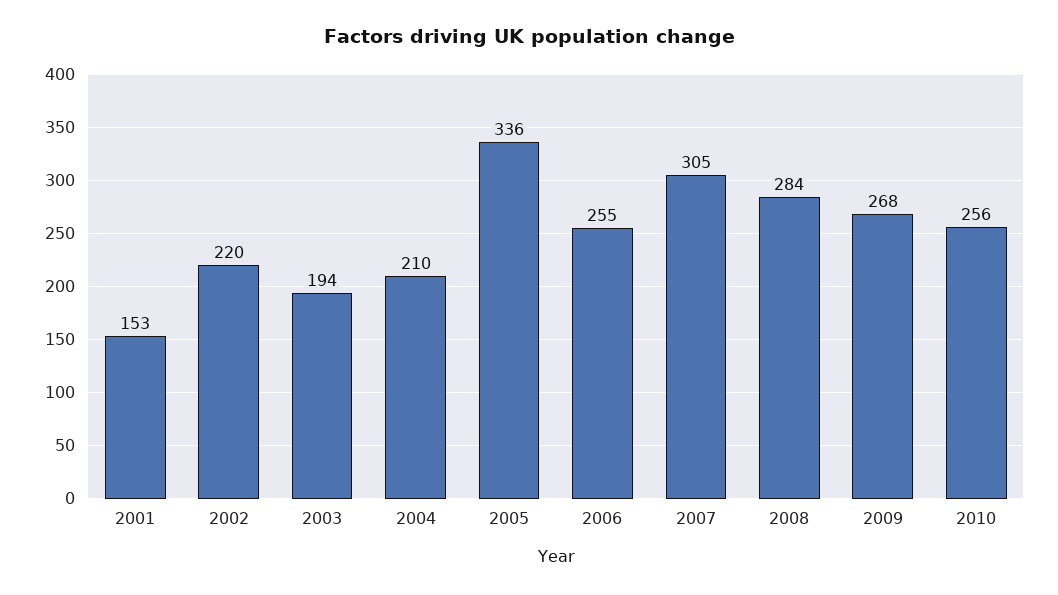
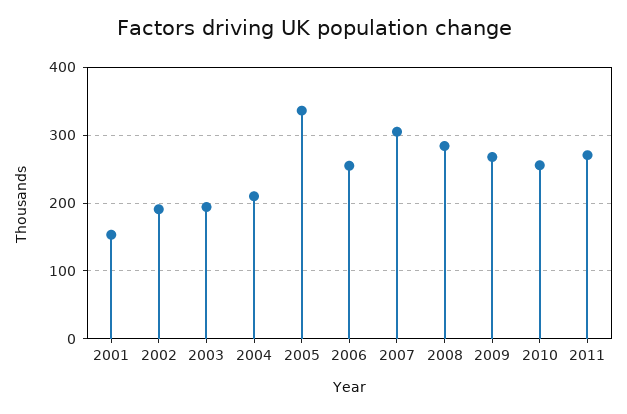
2002: 220 -> 190
2011: none -> 270

